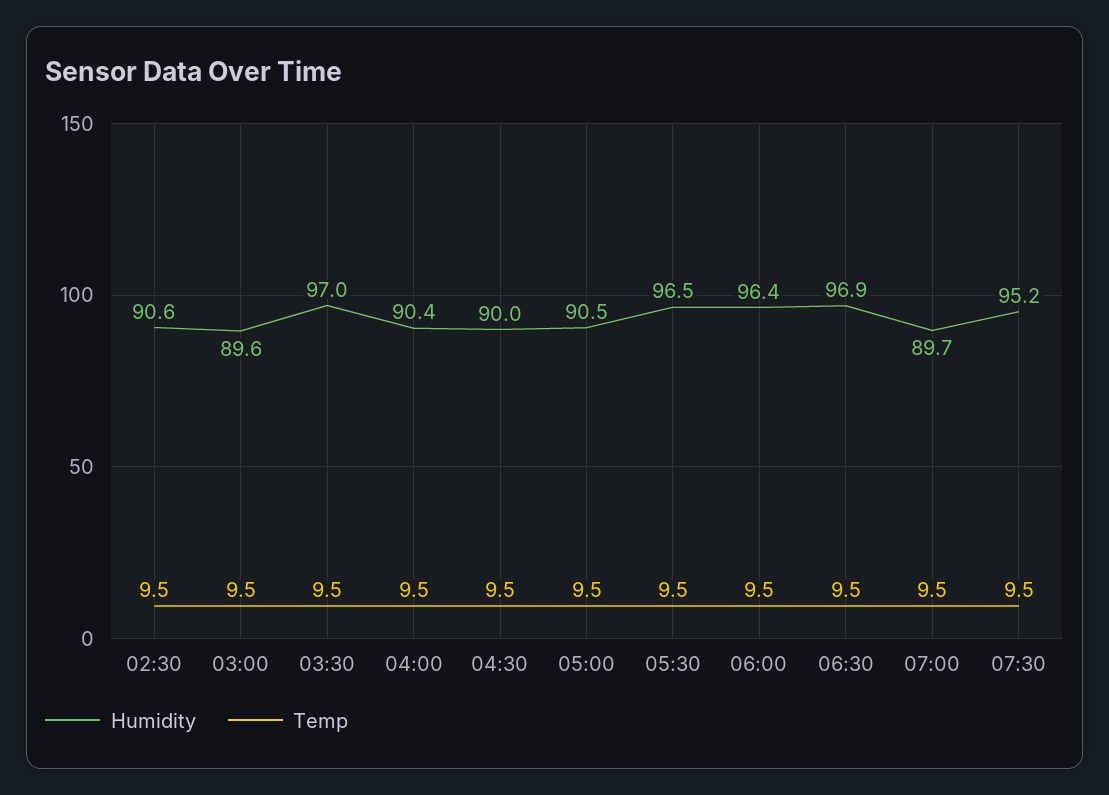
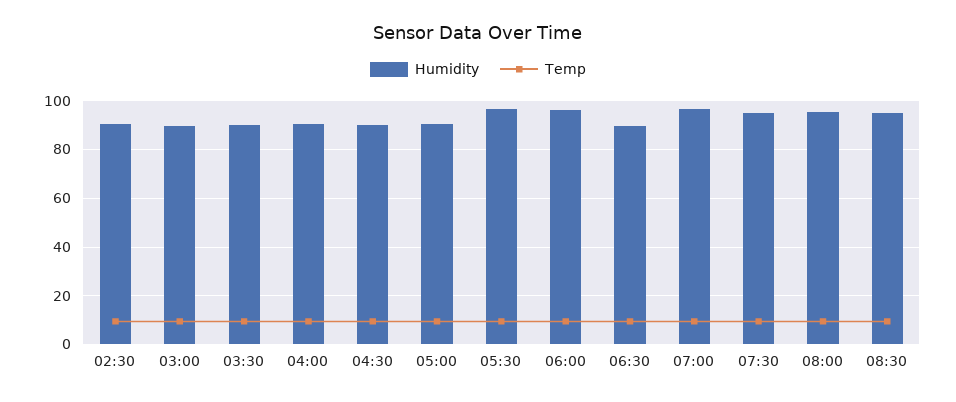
Humidity, 03:30: 97 -> 90
Humidity, 06:30: 96.9 -> 90
Humidity, 07:00: 89.7 -> 97.5
Humidity, 08:00: none -> 95
Temp, 08:00: none -> 10
Humidity, 08:30: none -> 95
Temp, 08:30: none -> 10

